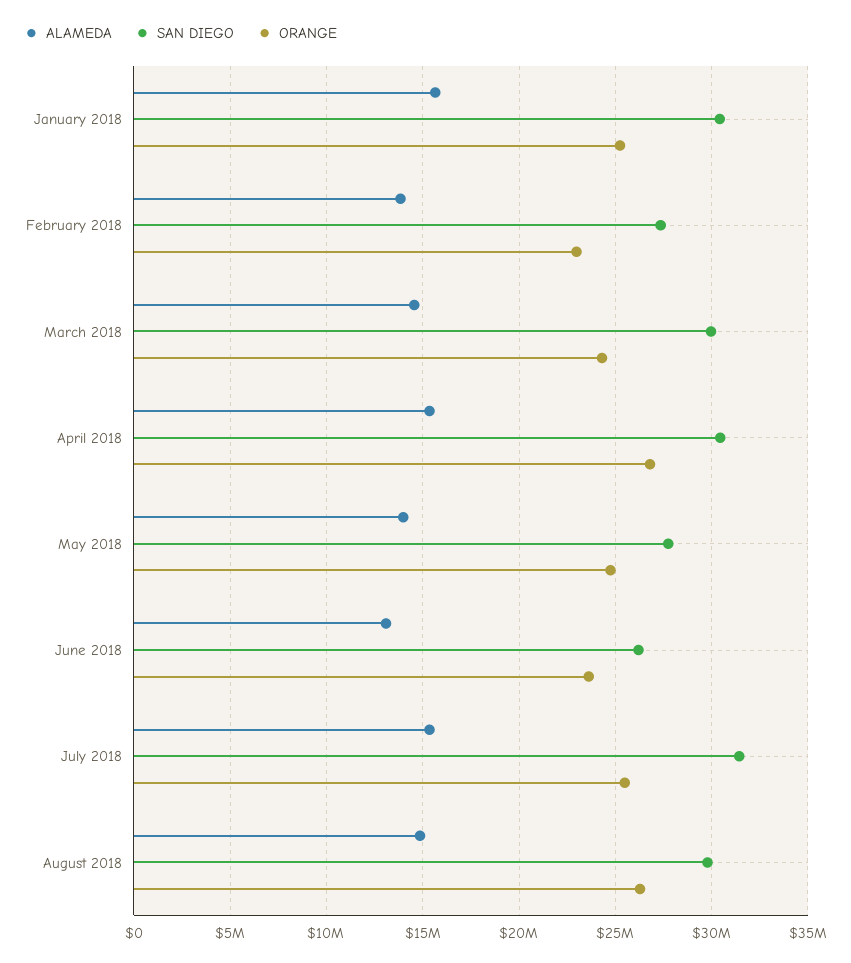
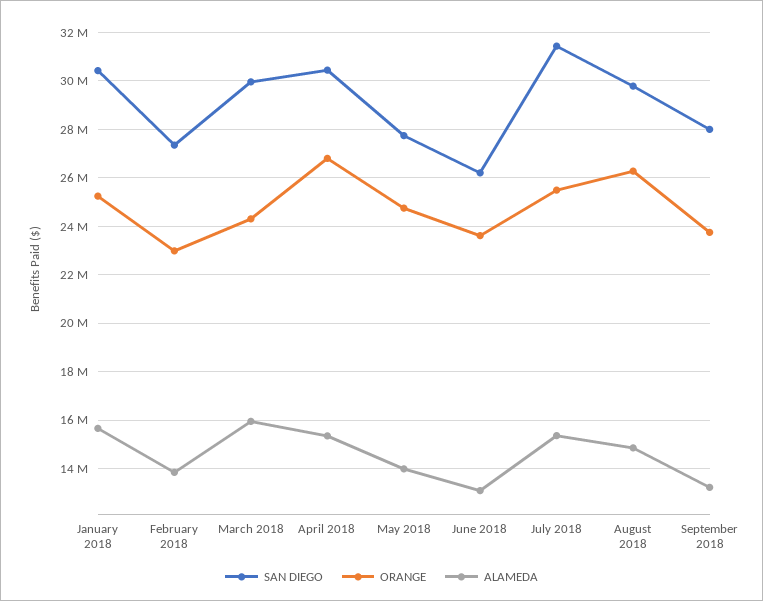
ALAMEDA, March 2018: 14500000 -> 16000000
SAN DIEGO, September 2018: none -> 28000000
ORANGE, September 2018: none -> 23750000
ALAMEDA, September 2018: none -> 13250000

